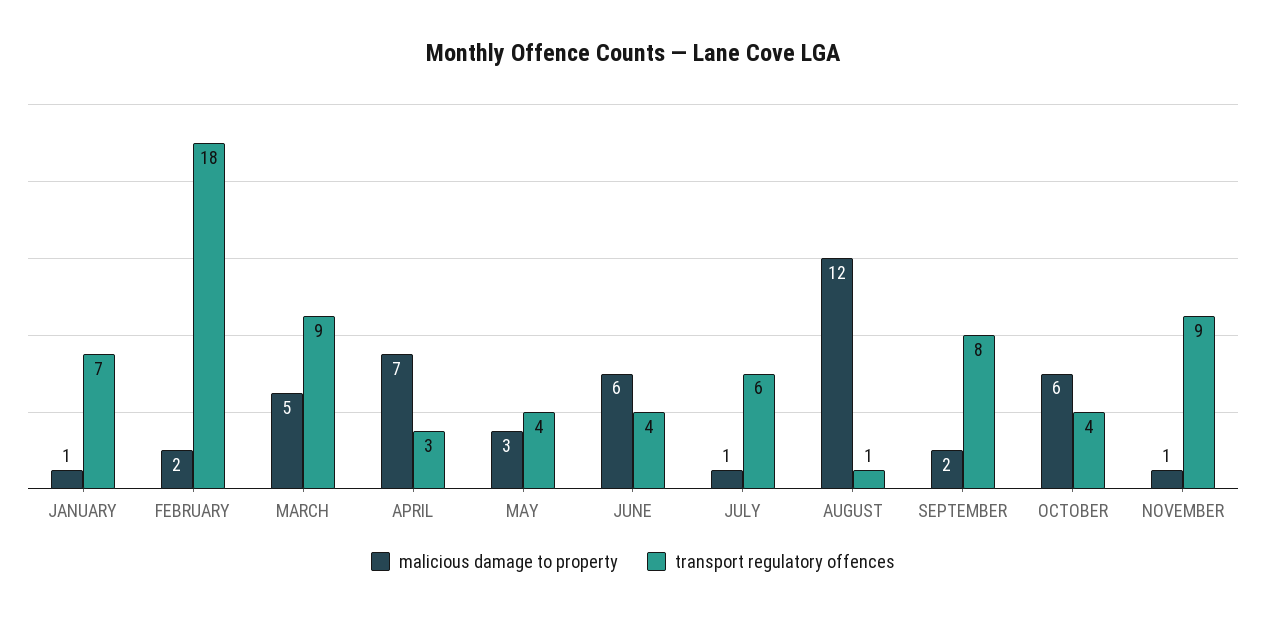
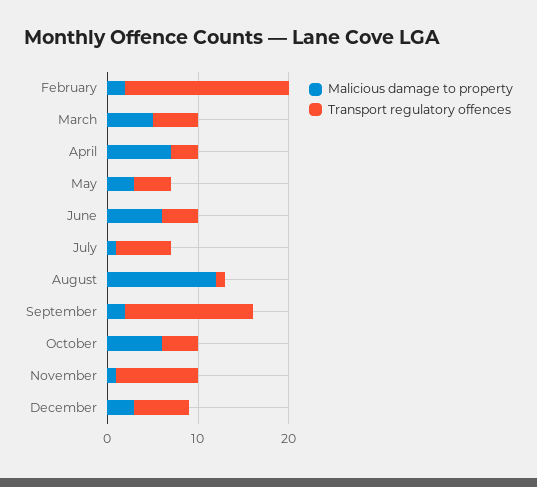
malicious damage to property, JANUARY: 1 -> none
transport regulatory offences, JANUARY: 7 -> none
transport regulatory offences, MARCH: 9 -> 5
transport regulatory offences, SEPTEMBER: 8 -> 14
malicious damage to property, December: none -> 3
transport regulatory offences, December: none -> 6

